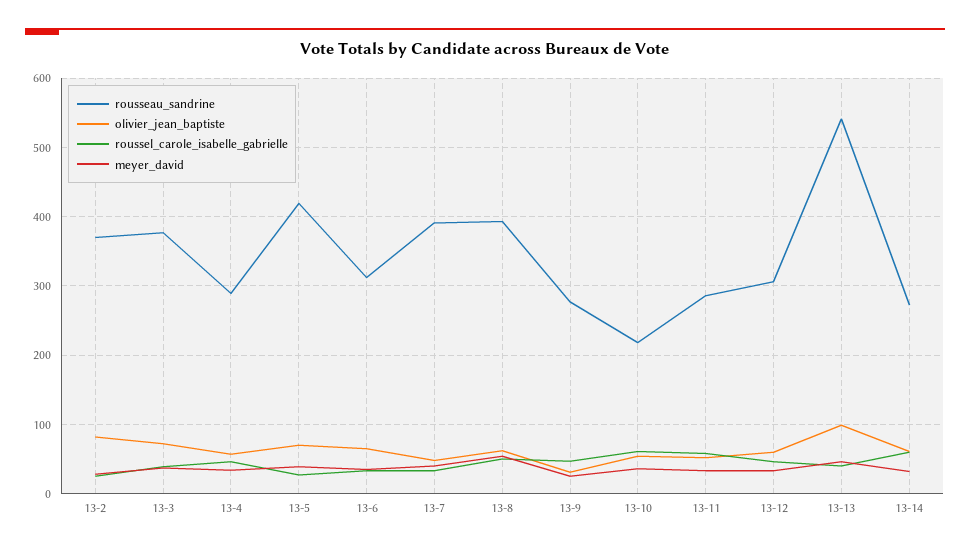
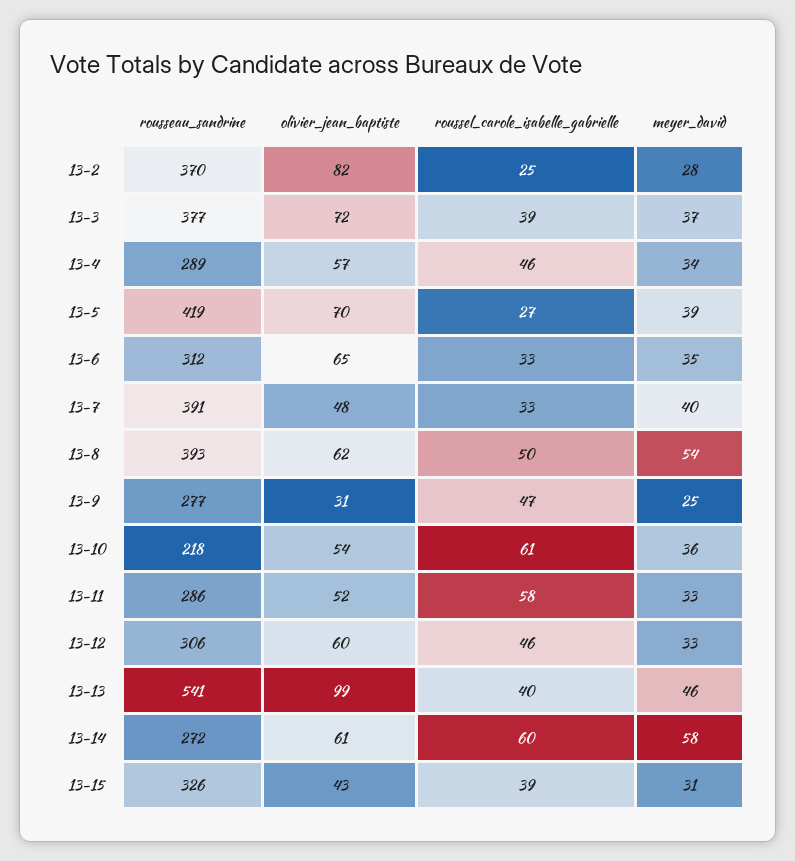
meyer_david, 13-14: 30 -> 58
rousseau_sandrine, 13-15: none -> 326
olivier_jean_baptiste, 13-15: none -> 43
roussel_carole_isabelle_gabrielle, 13-15: none -> 39
meyer_david, 13-15: none -> 31

